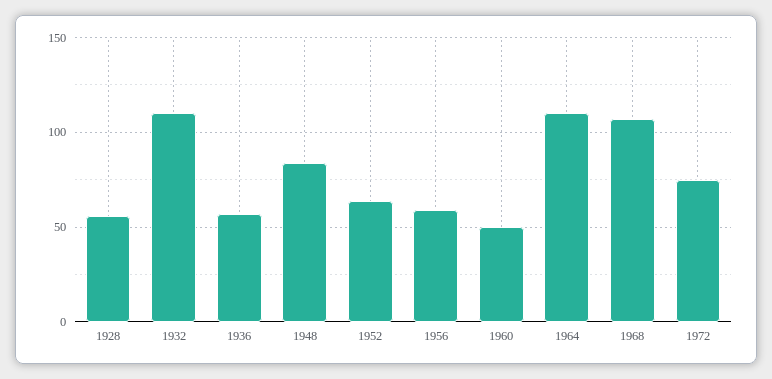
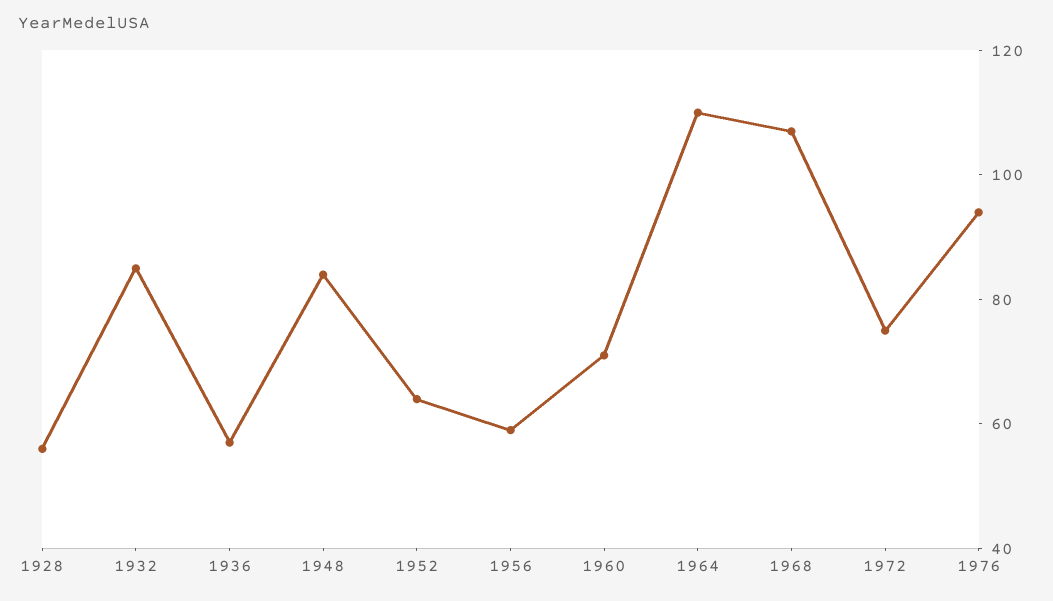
1932: 110 -> 85
1960: 50 -> 70
1976: none -> 95

